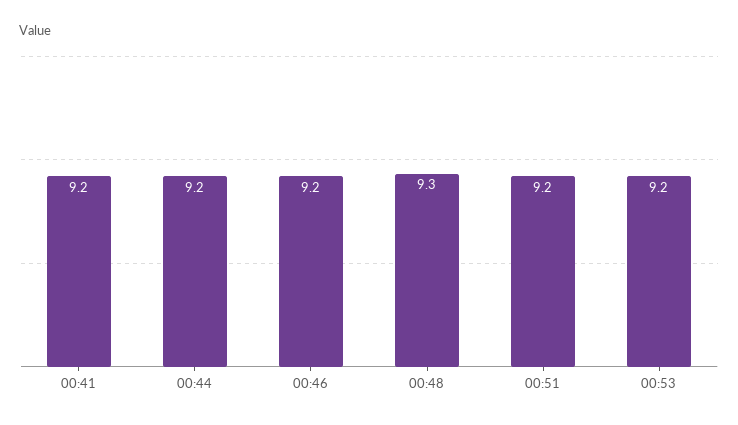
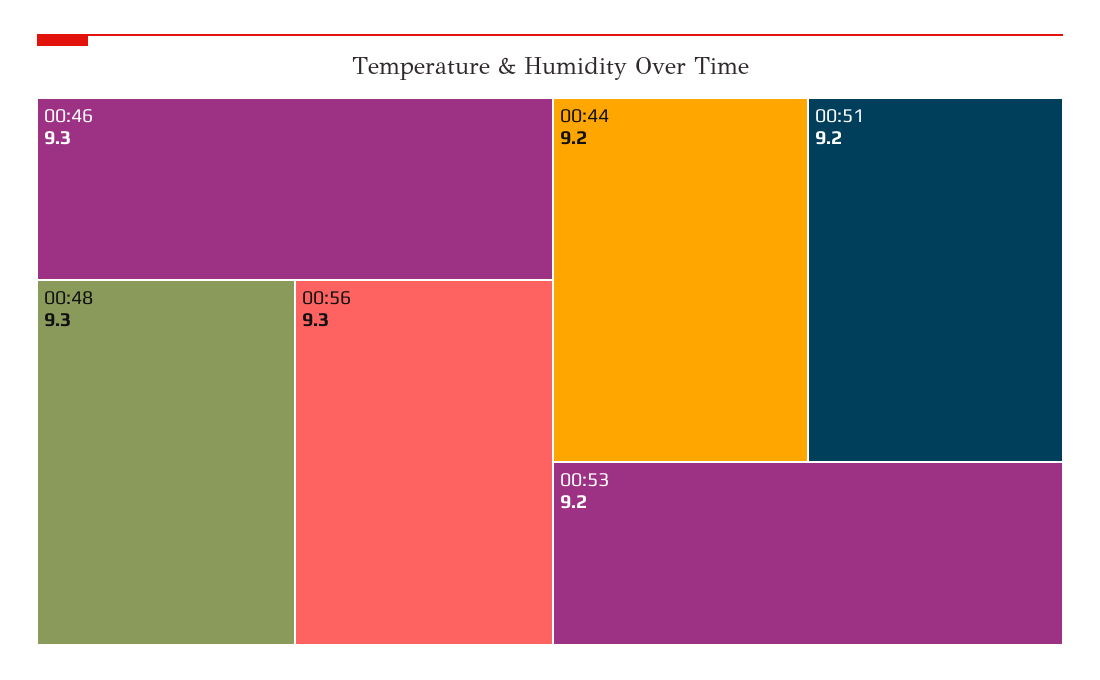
00:41: 9.2 -> none
00:46: 9.2 -> 9.3
00:56: none -> 9.3

